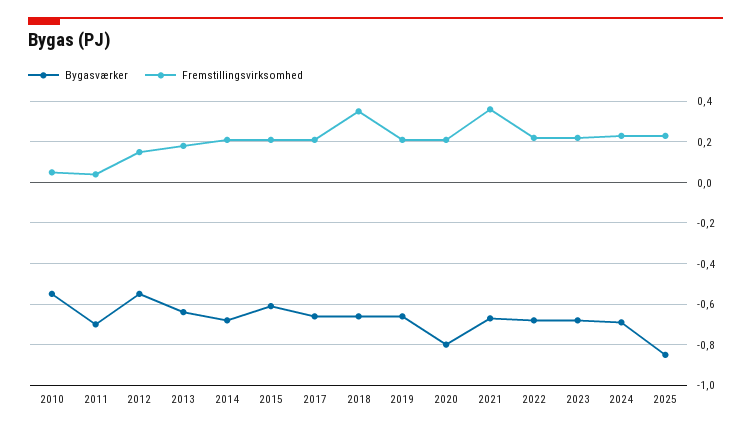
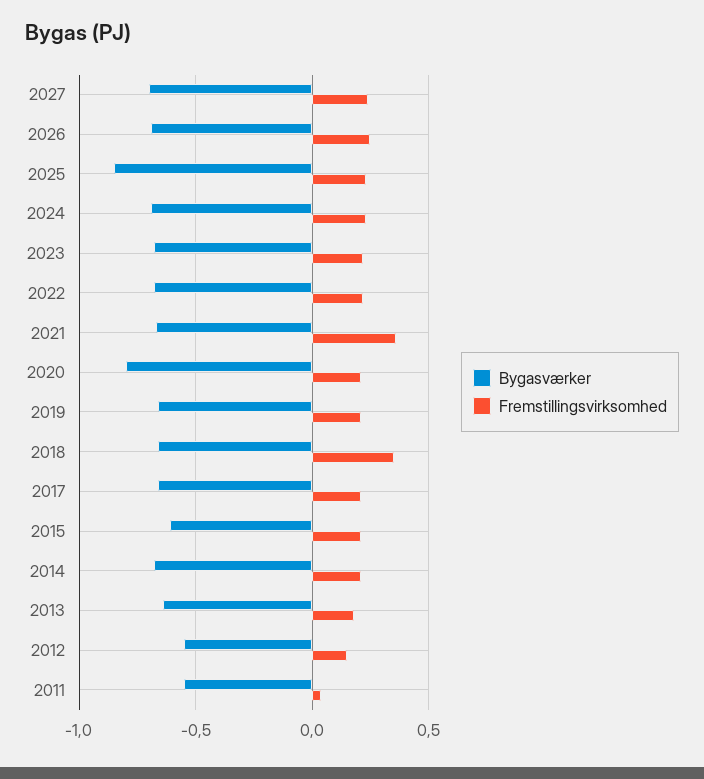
Bygasværker, 2010: -0.55 -> none
Fremstillingsvirksomhed, 2010: 0.05 -> none
Bygasværker, 2011: -0.7 -> -0.55
Bygasværker, 2027: none -> -0.7
Fremstillingsvirksomhed, 2027: none -> 0.25
Bygasværker, 2026: none -> -0.7
Fremstillingsvirksomhed, 2026: none -> 0.25

